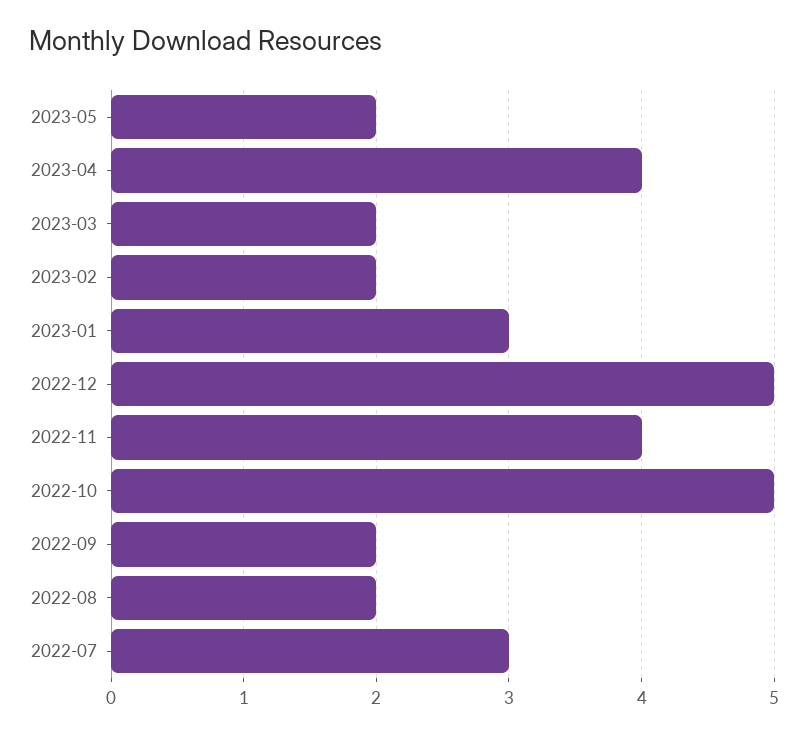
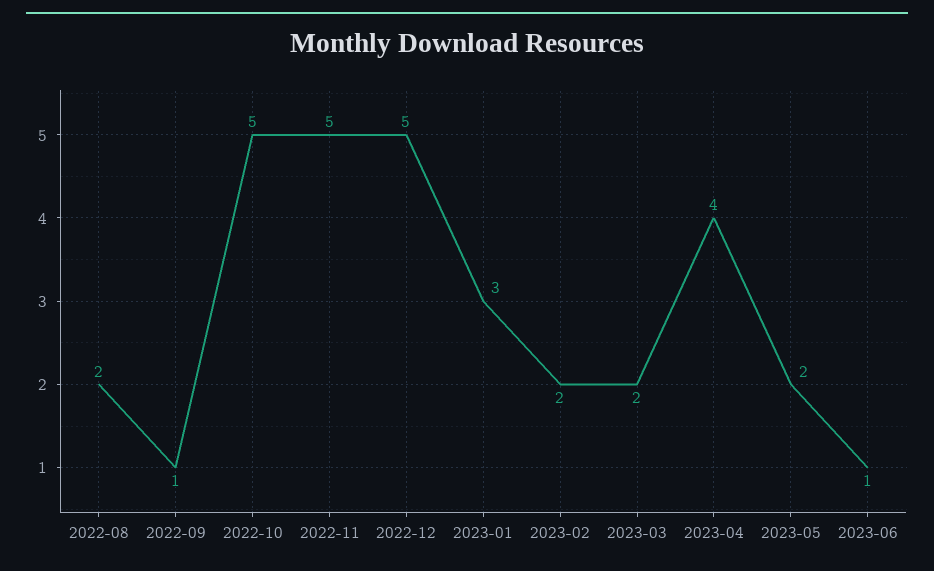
2022-11: 4 -> 5
2022-09: 2 -> 1
2022-07: 3 -> none
2023-06: none -> 1

